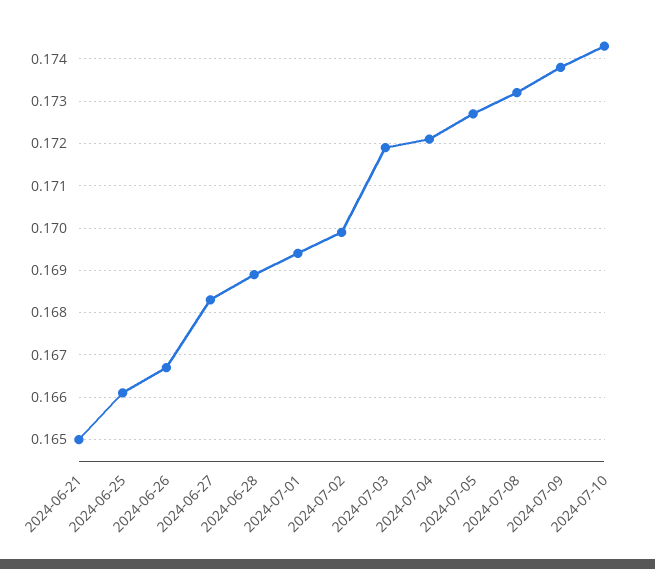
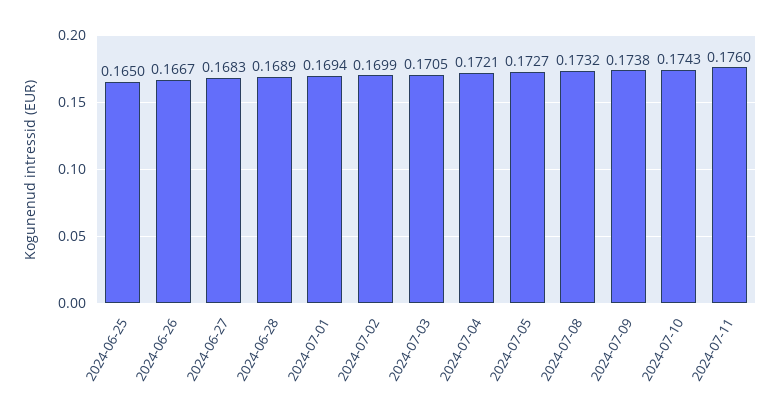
2024-06-21: 0.165 -> none
2024-06-25: 0.166 -> 0.165
2024-07-03: 0.172 -> 0.1705
2024-07-11: none -> 0.176

